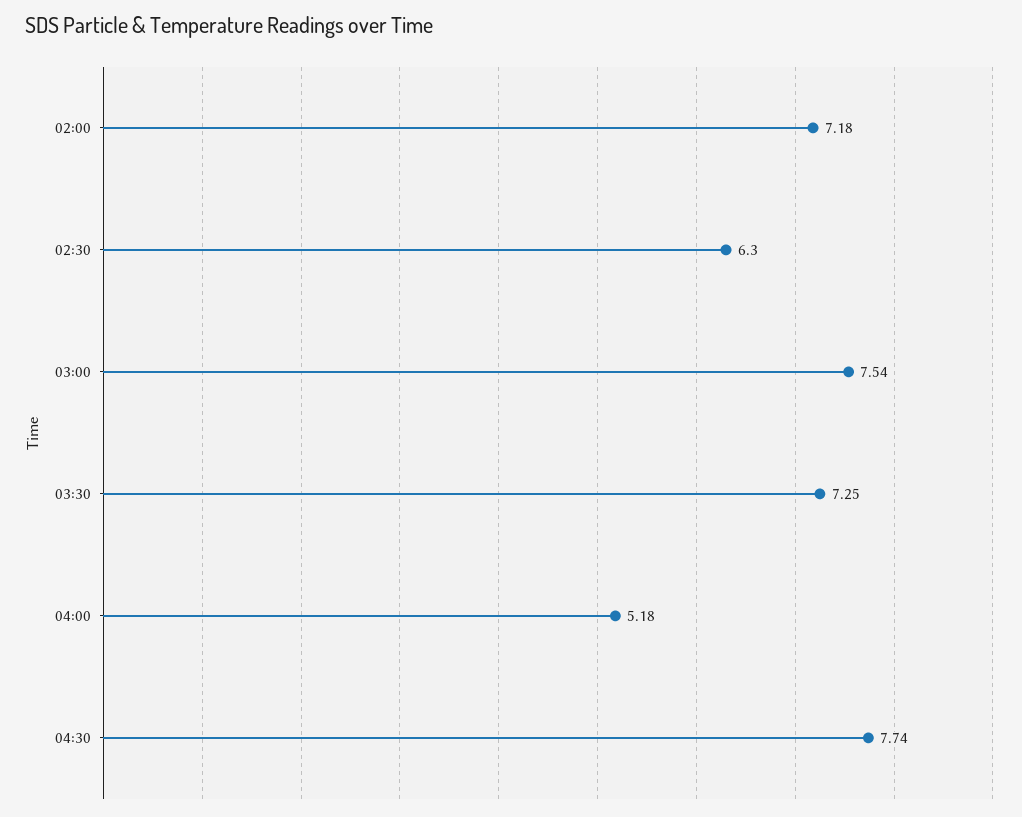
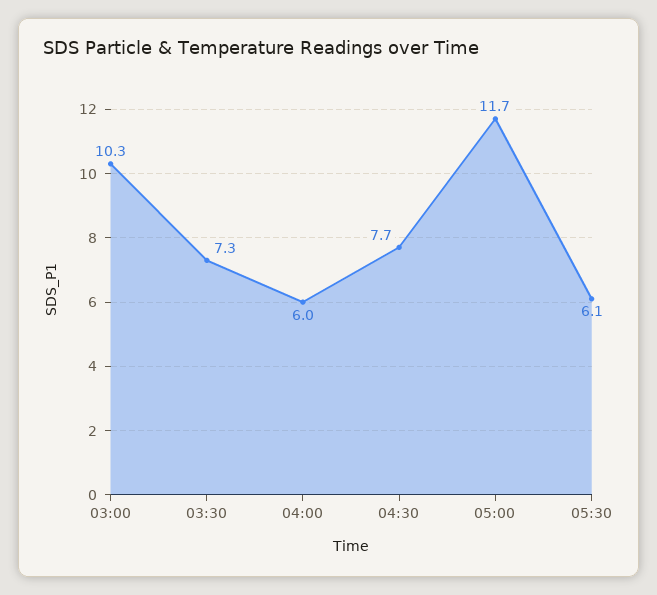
02:00: 7.18 -> none
02:30: 6.3 -> none
03:00: 7.54 -> 10.3
04:00: 5.18 -> 6
05:00: none -> 11.7
05:30: none -> 6.1

